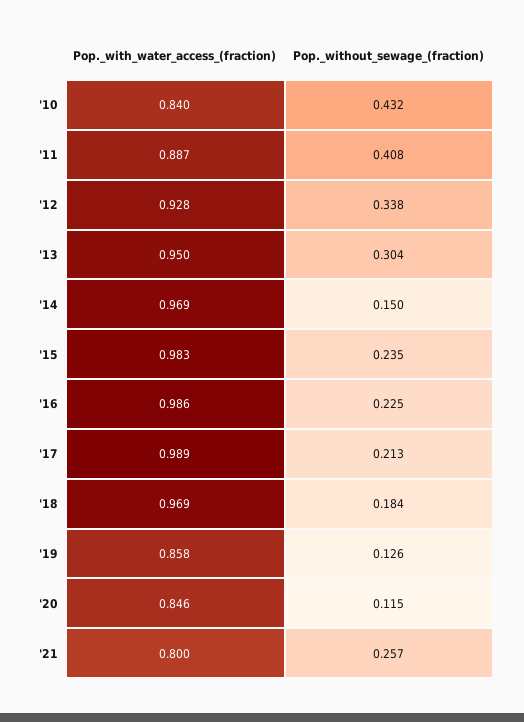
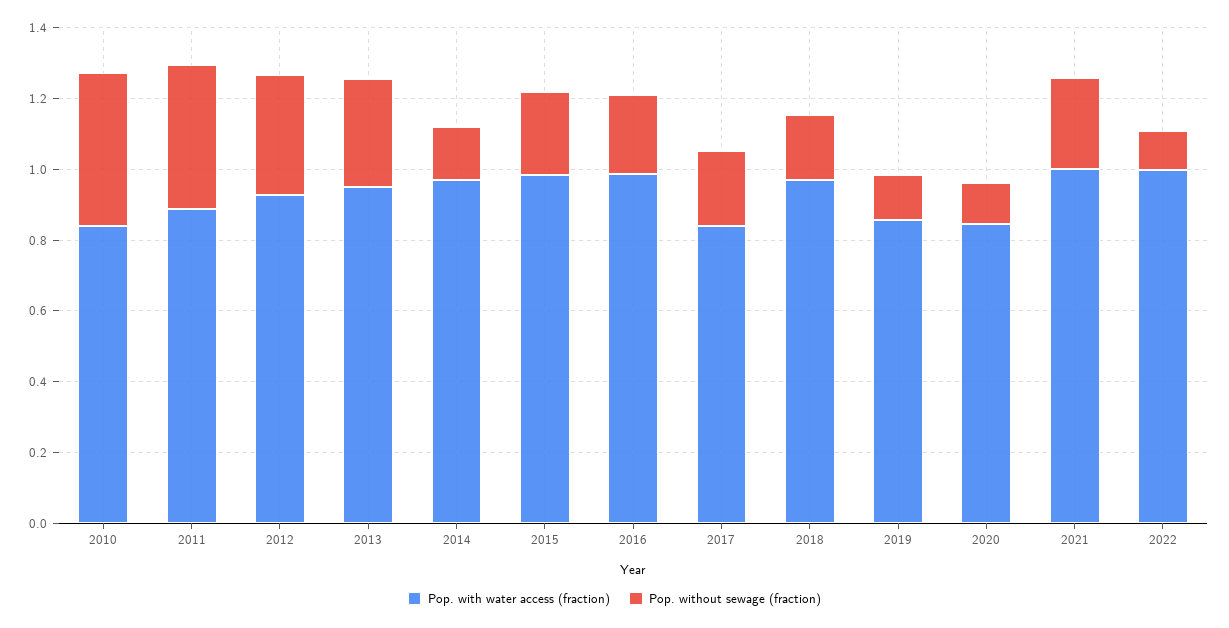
Pop._with_water_access_(fraction), '17: 0.989 -> 0.85
Pop._with_water_access_(fraction), '21: 0.8 -> 1
Pop._with_water_access_(fraction), 2022: none -> 1
Pop._without_sewage_(fraction), 2022: none -> 0.1

